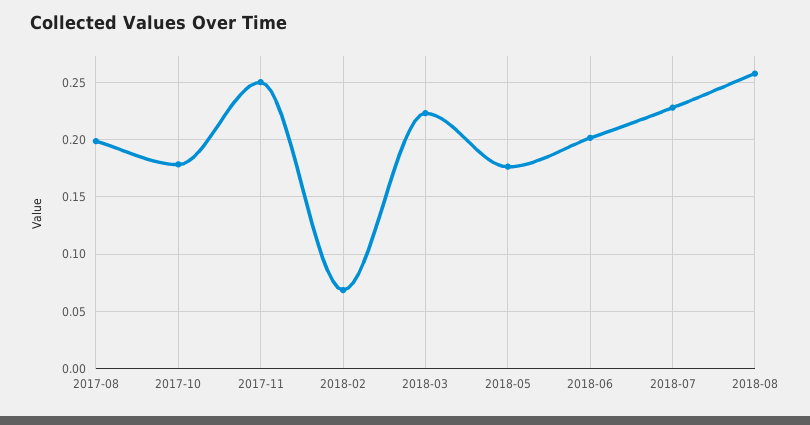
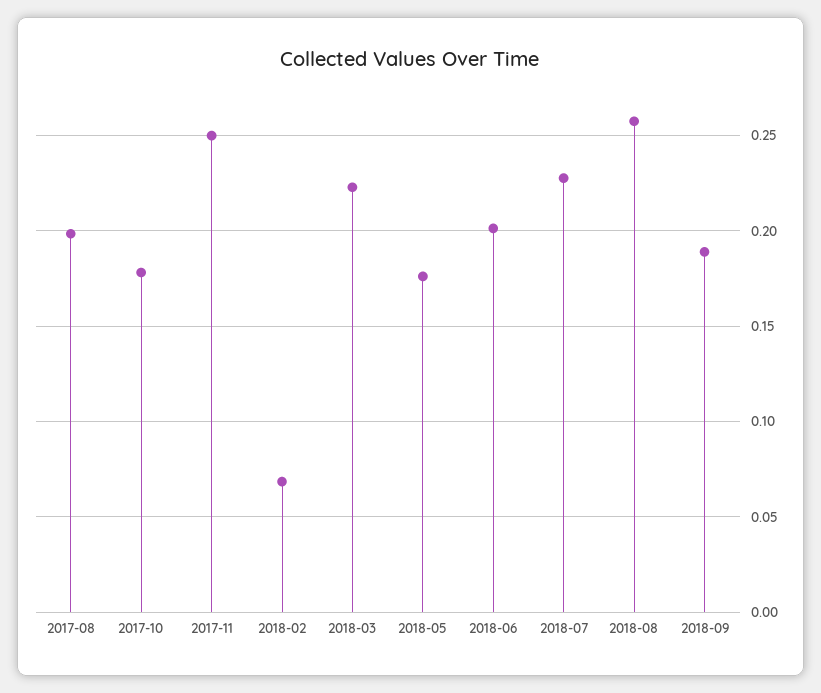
2018-09: none -> 0.19

